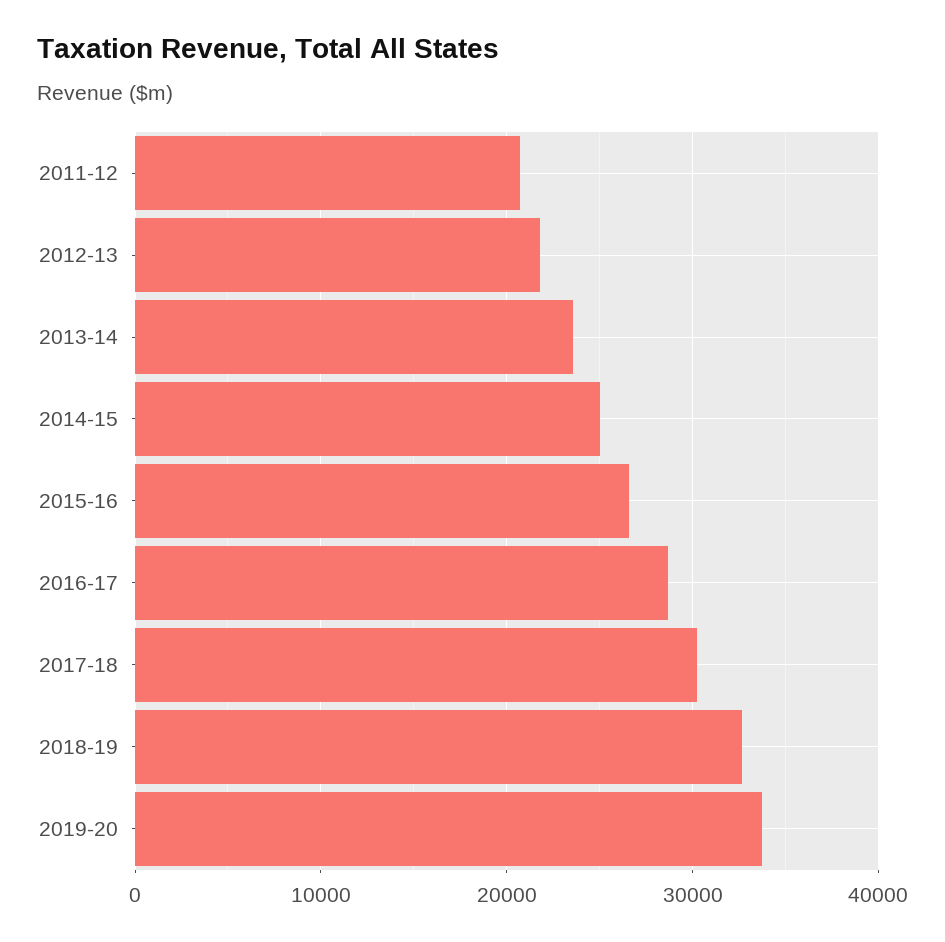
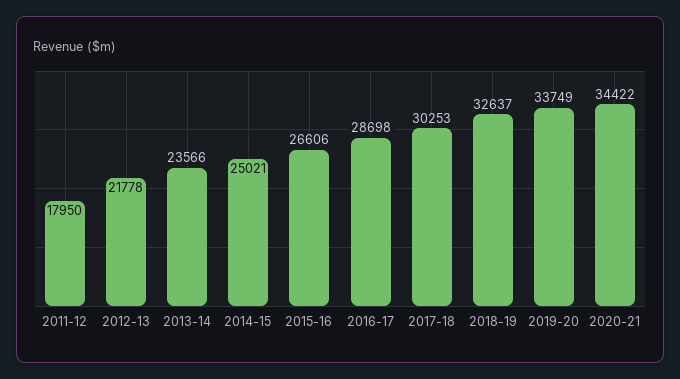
2011-12: 21000 -> 17950
2020-21: none -> 34422

